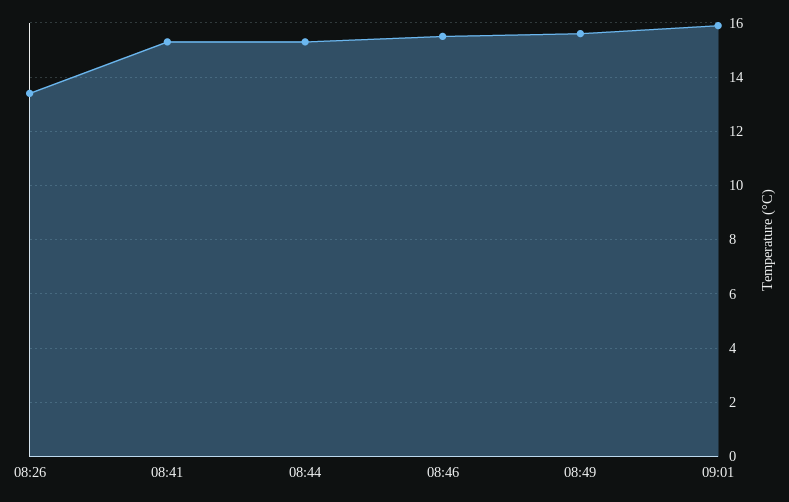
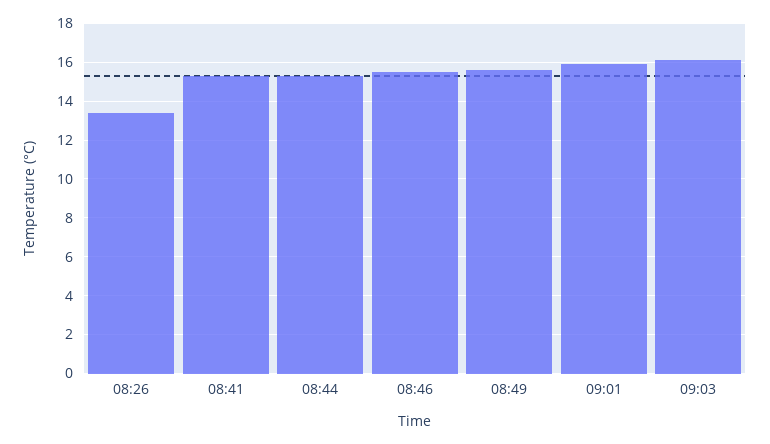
09:03: none -> 16

